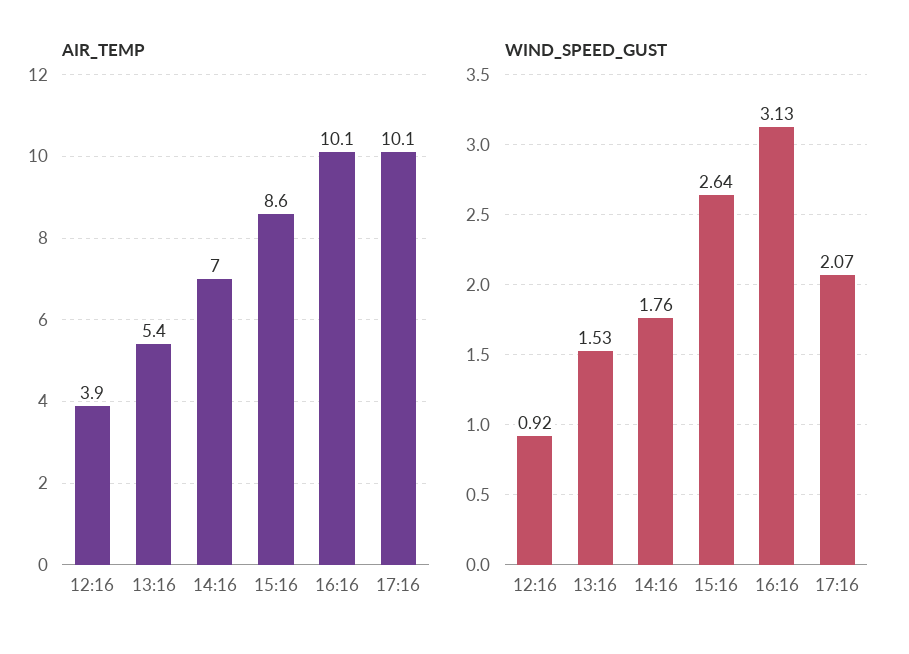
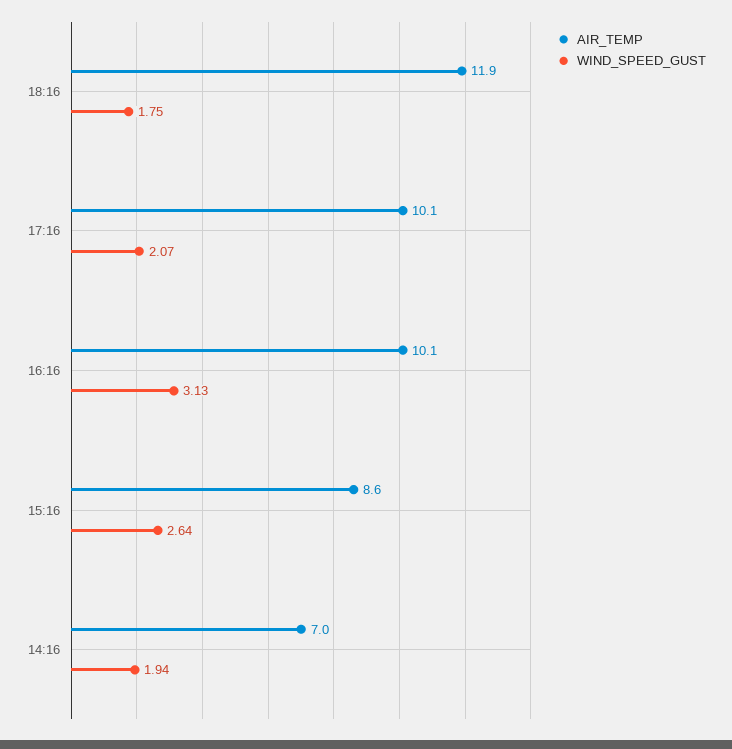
AIR_TEMP, 12:16: 3.9 -> none
AIR_TEMP, 13:16: 5.4 -> none
WIND_SPEED_GUST, 12:16: 0.92 -> none
WIND_SPEED_GUST, 13:16: 1.53 -> none
WIND_SPEED_GUST, 14:16: 1.76 -> 1.94
AIR_TEMP, 18:16: none -> 11.9
WIND_SPEED_GUST, 18:16: none -> 1.75

